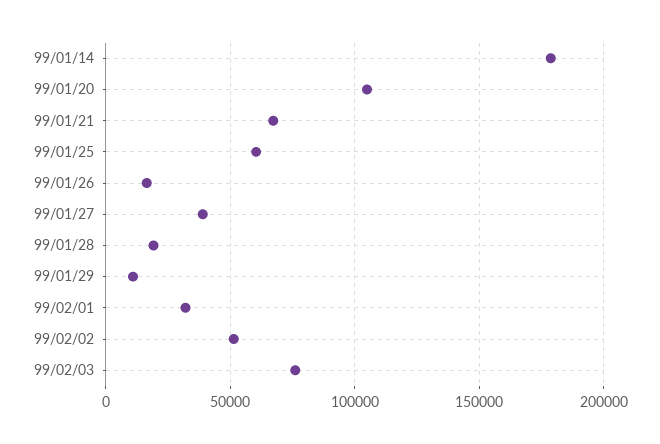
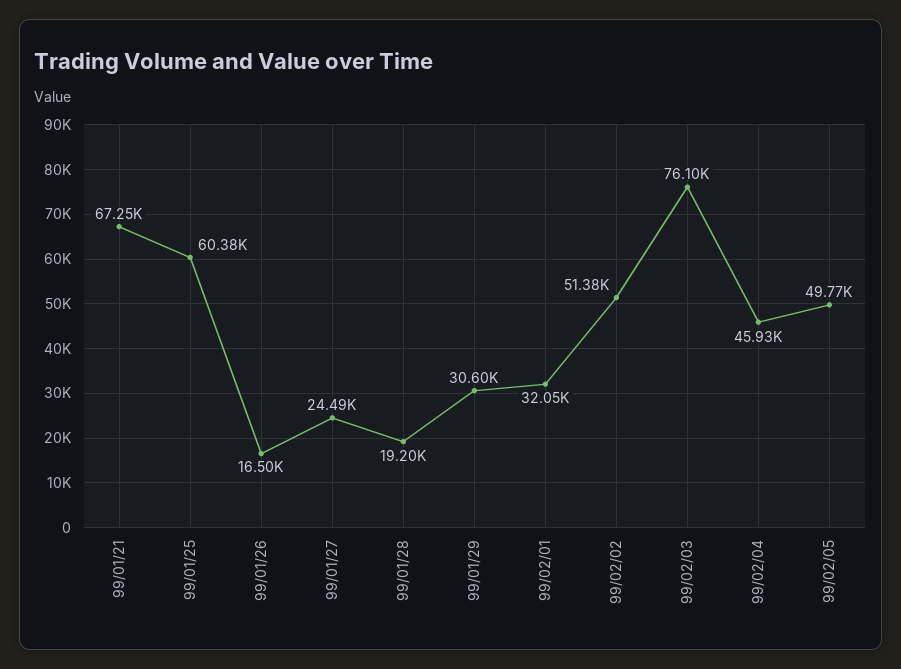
99/01/14: 180000 -> none
99/01/20: 105000 -> none
99/01/27: 40000 -> 24490
99/01/29: 10000 -> 30600
99/02/04: none -> 45930
99/02/05: none -> 49770

